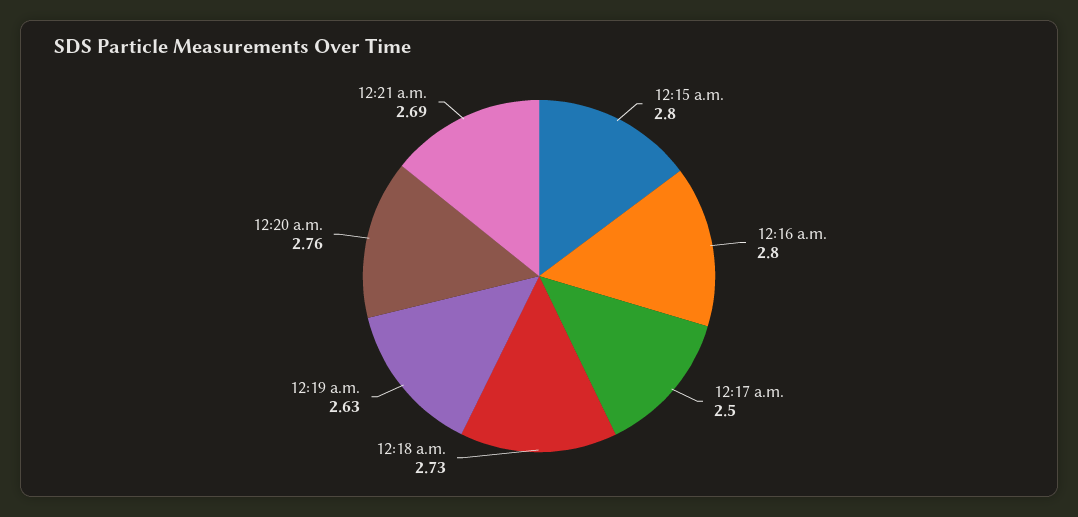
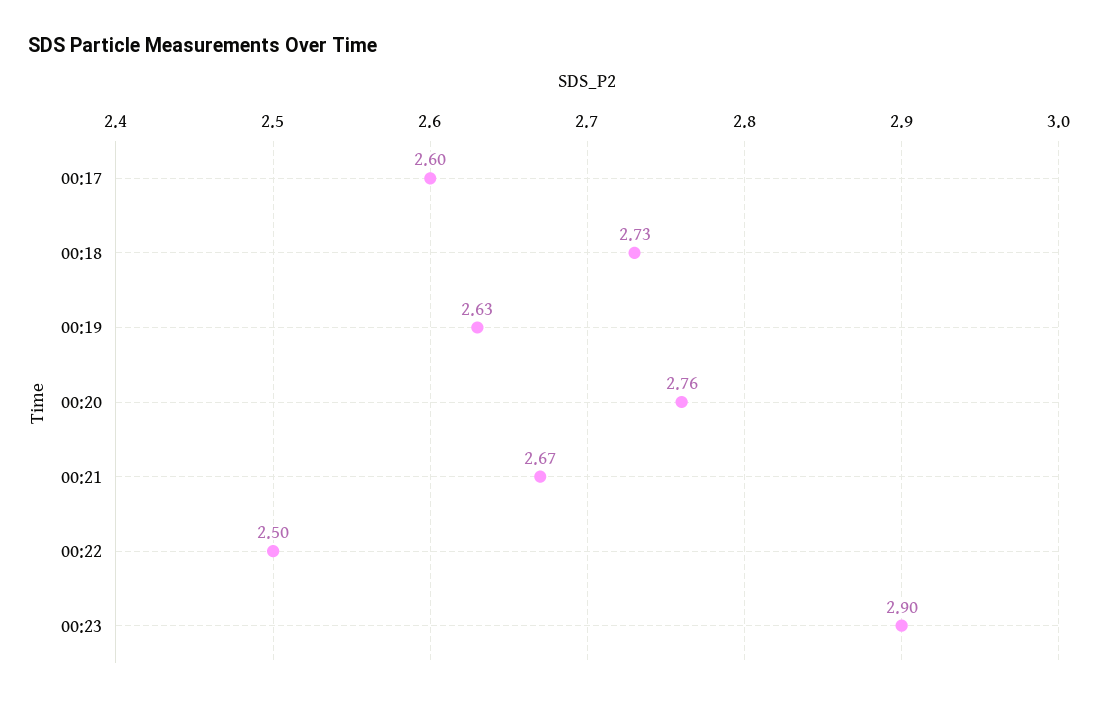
12:15 a.m.: 2.8 -> none
12:16 a.m.: 2.8 -> none
12:17 a.m.: 2.5 -> 2.6
12:21 a.m.: 2.69 -> 2.67
00:22: none -> 2.5
00:23: none -> 2.9

